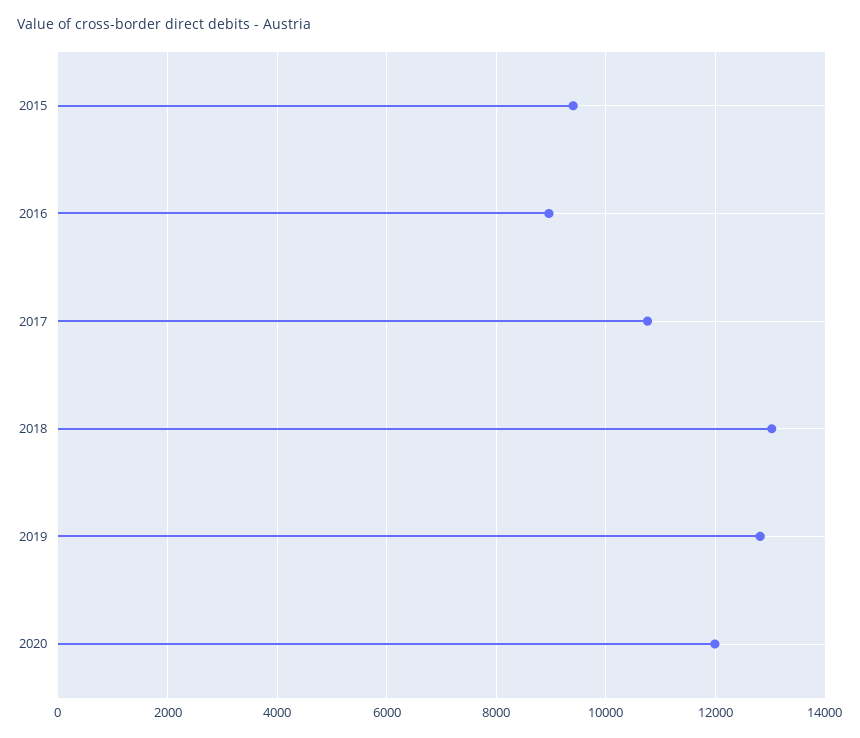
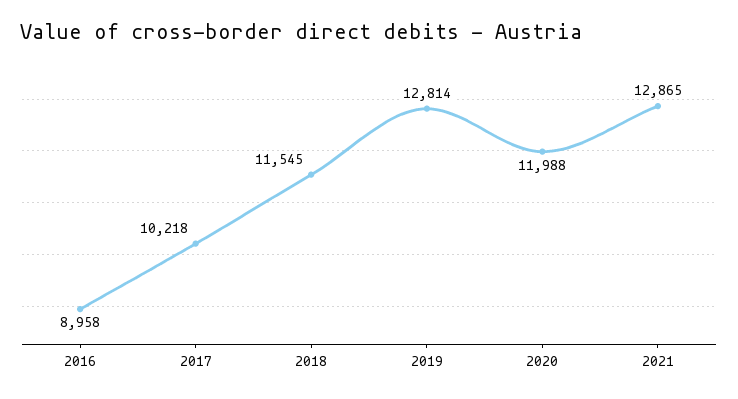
2015: 9400 -> none
2017: 10800 -> 10218
2018: 13000 -> 11545
2021: none -> 12865

